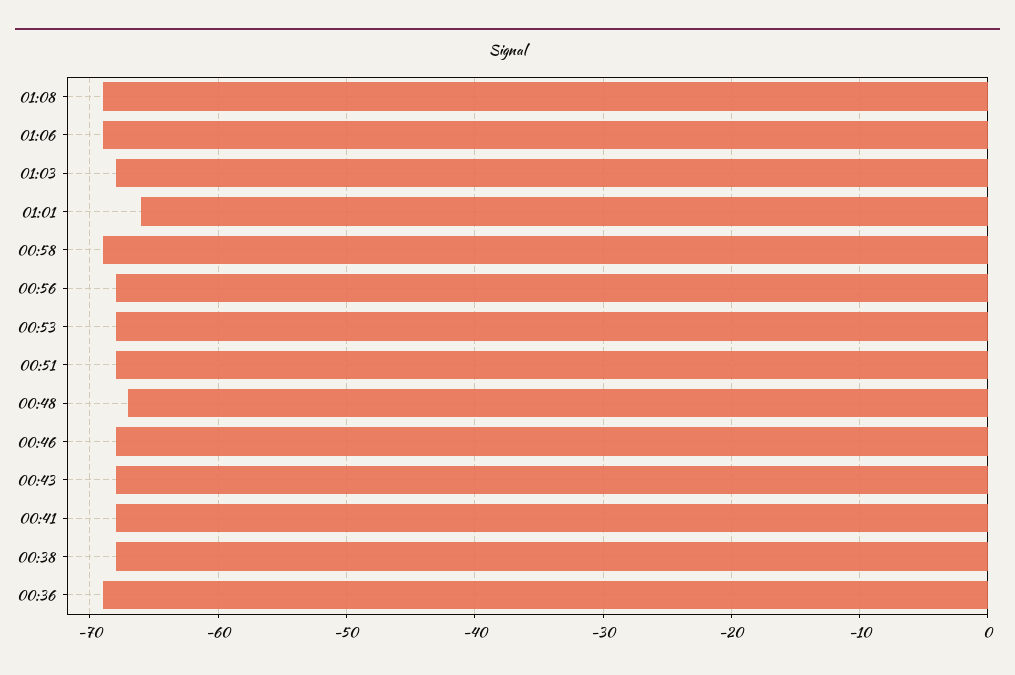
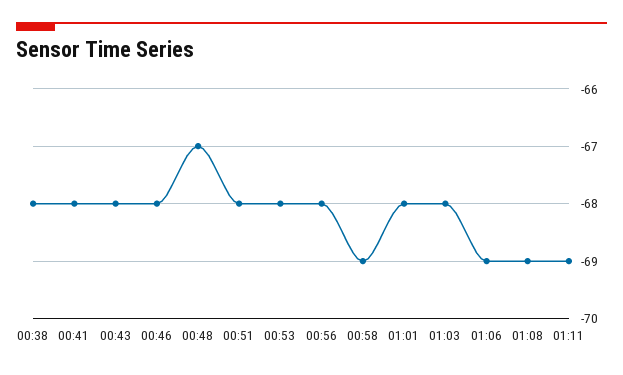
01:01: -66 -> -68
00:36: -69 -> none
01:11: none -> -69

